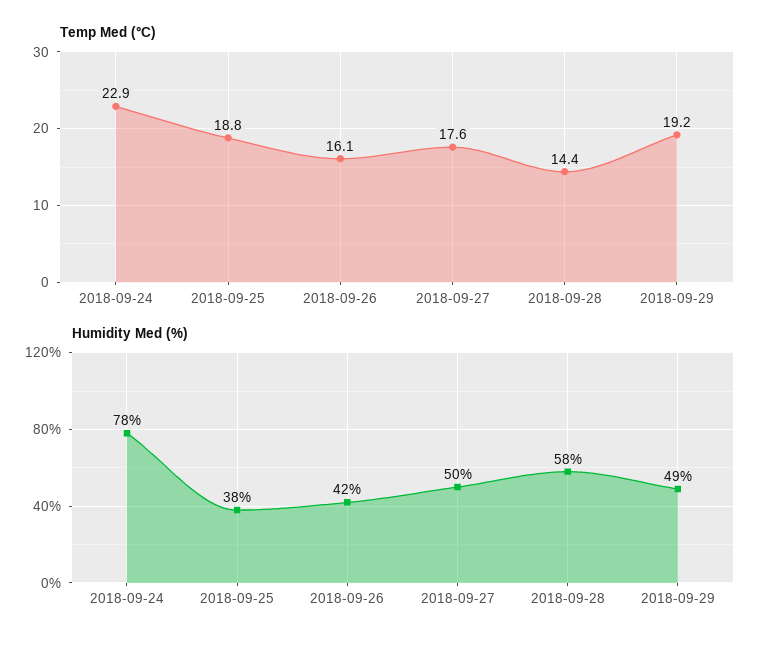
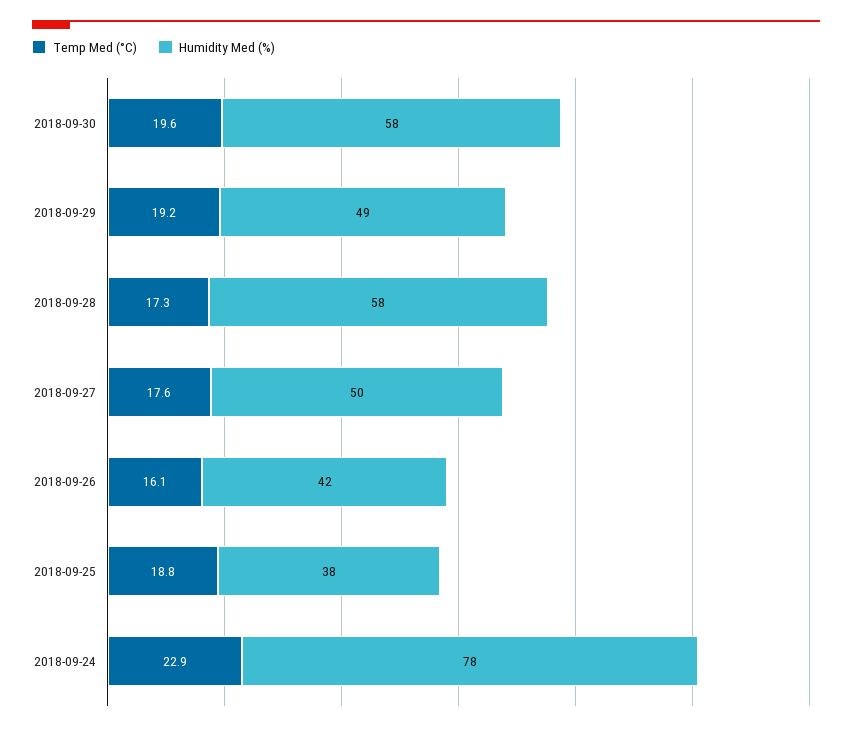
Temp Med (°C), 2018-09-28: 14.4 -> 17.3
Temp Med (°C), 2018-09-30: none -> 19.6
Humidity Med (%), 2018-09-30: none -> 58

